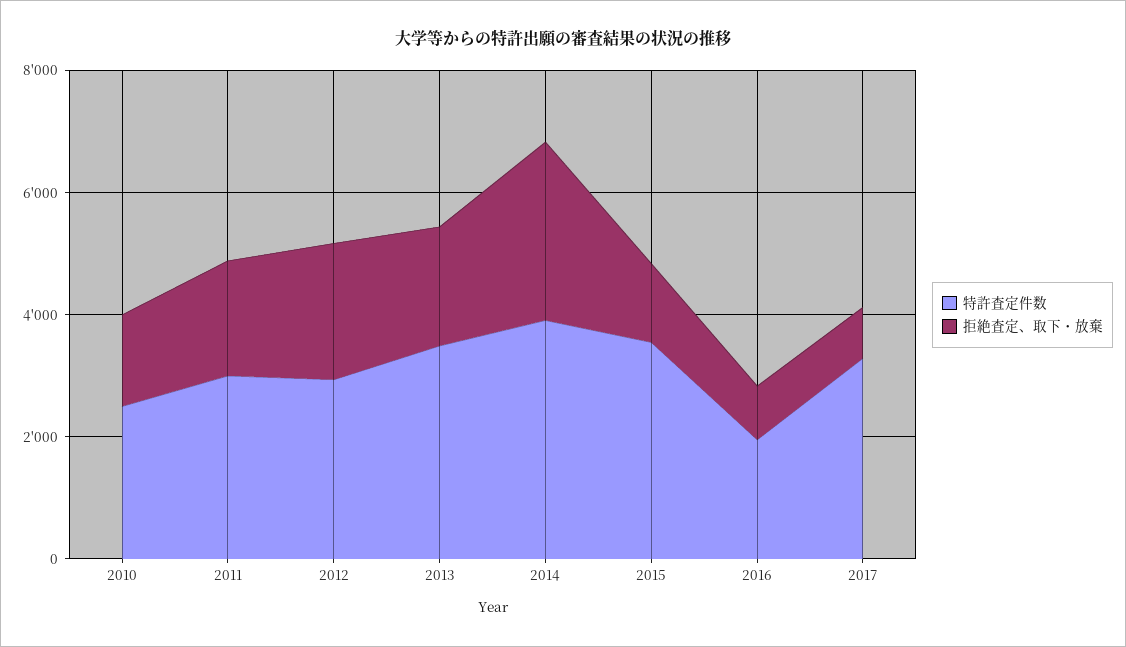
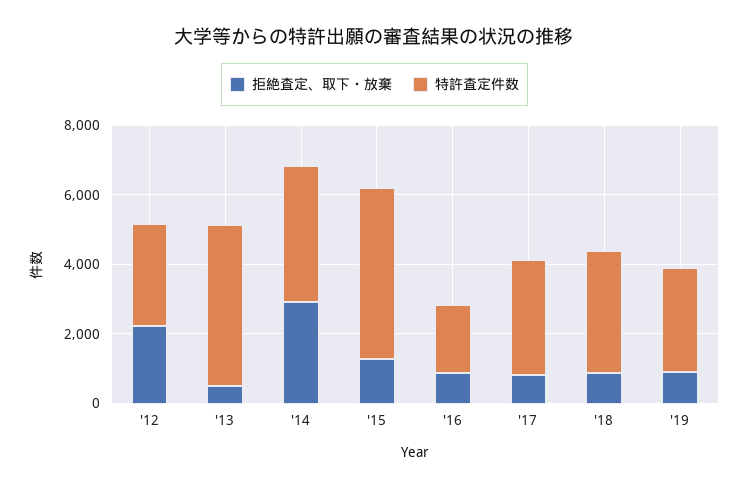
特許査定件数, 2010: 2500 -> none
拒絶査定、取下・放棄, 2010: 1500 -> none
特許査定件数, 2011: 3000 -> none
拒絶査定、取下・放棄, 2011: 2000 -> none
特許査定件数, 2013: 3500 -> 4500
拒絶査定、取下・放棄, 2013: 2000 -> 500
特許査定件数, 2015: 3500 -> 5000
拒絶査定、取下・放棄, '18: none -> 1000
特許査定件数, '18: none -> 3500
拒絶査定、取下・放棄, '19: none -> 1000
特許査定件数, '19: none -> 3000

